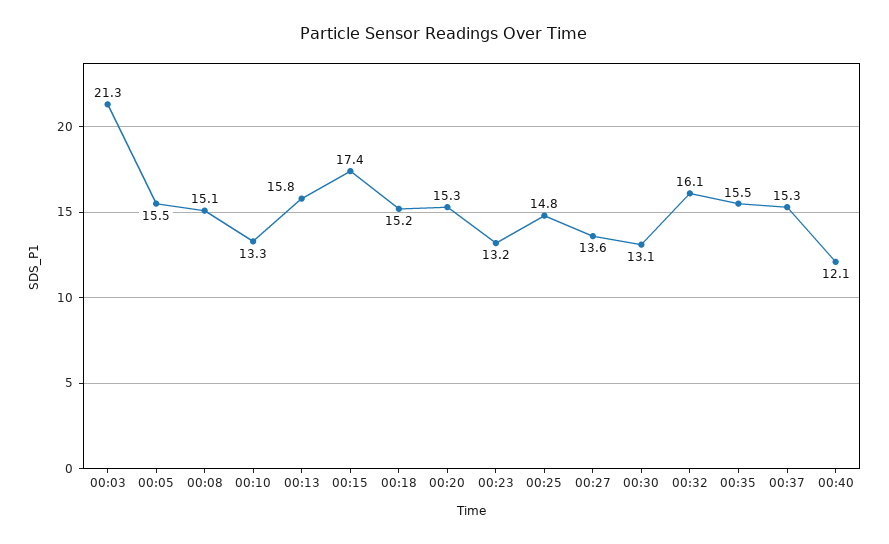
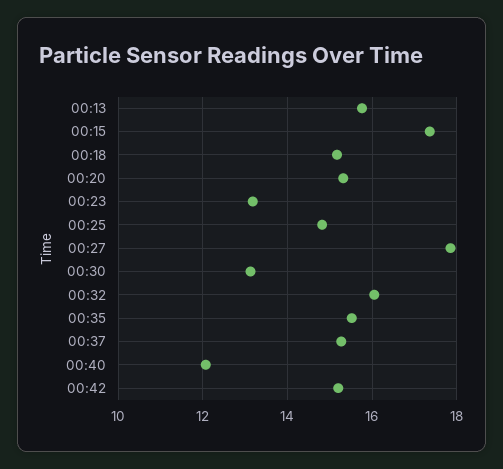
00:03: 21.3 -> none
00:05: 15.5 -> none
00:08: 15.1 -> none
00:10: 13.3 -> none
00:27: 13.6 -> 17.8
00:42: none -> 15.2

